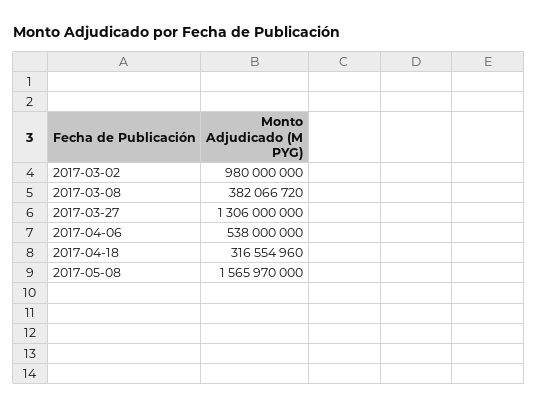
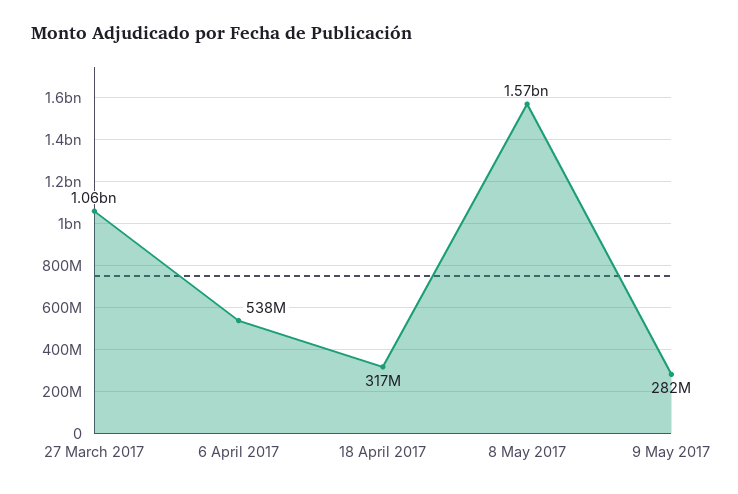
2017-03-02: 980000000 -> none
2017-03-08: 382066720 -> none
2017-03-27: 1306000000 -> 1060000000
9 May 2017: none -> 282000000

